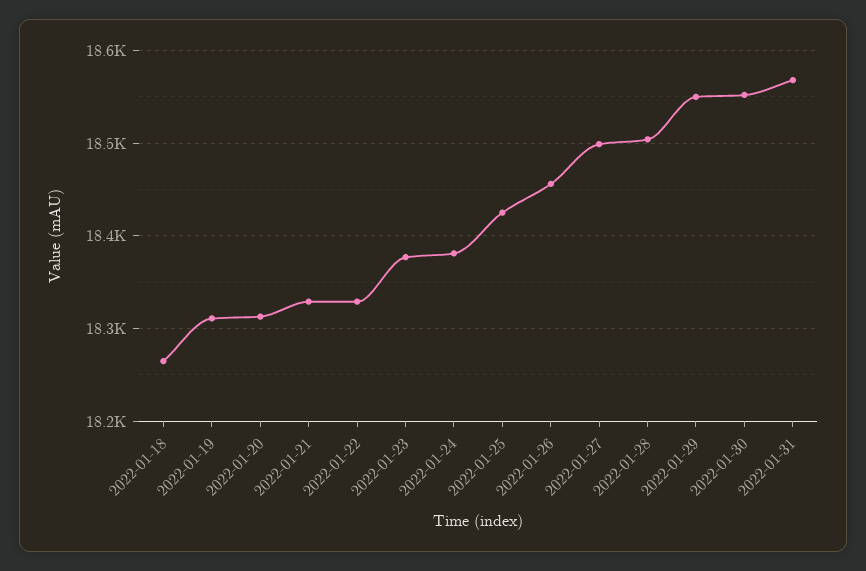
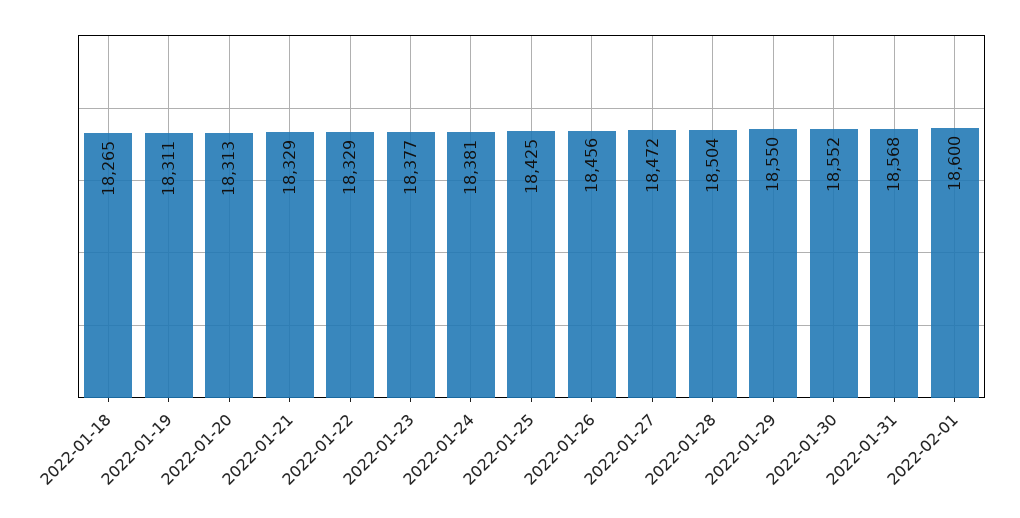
2022-01-27: 18500 -> 18472
2022-02-01: none -> 18600

